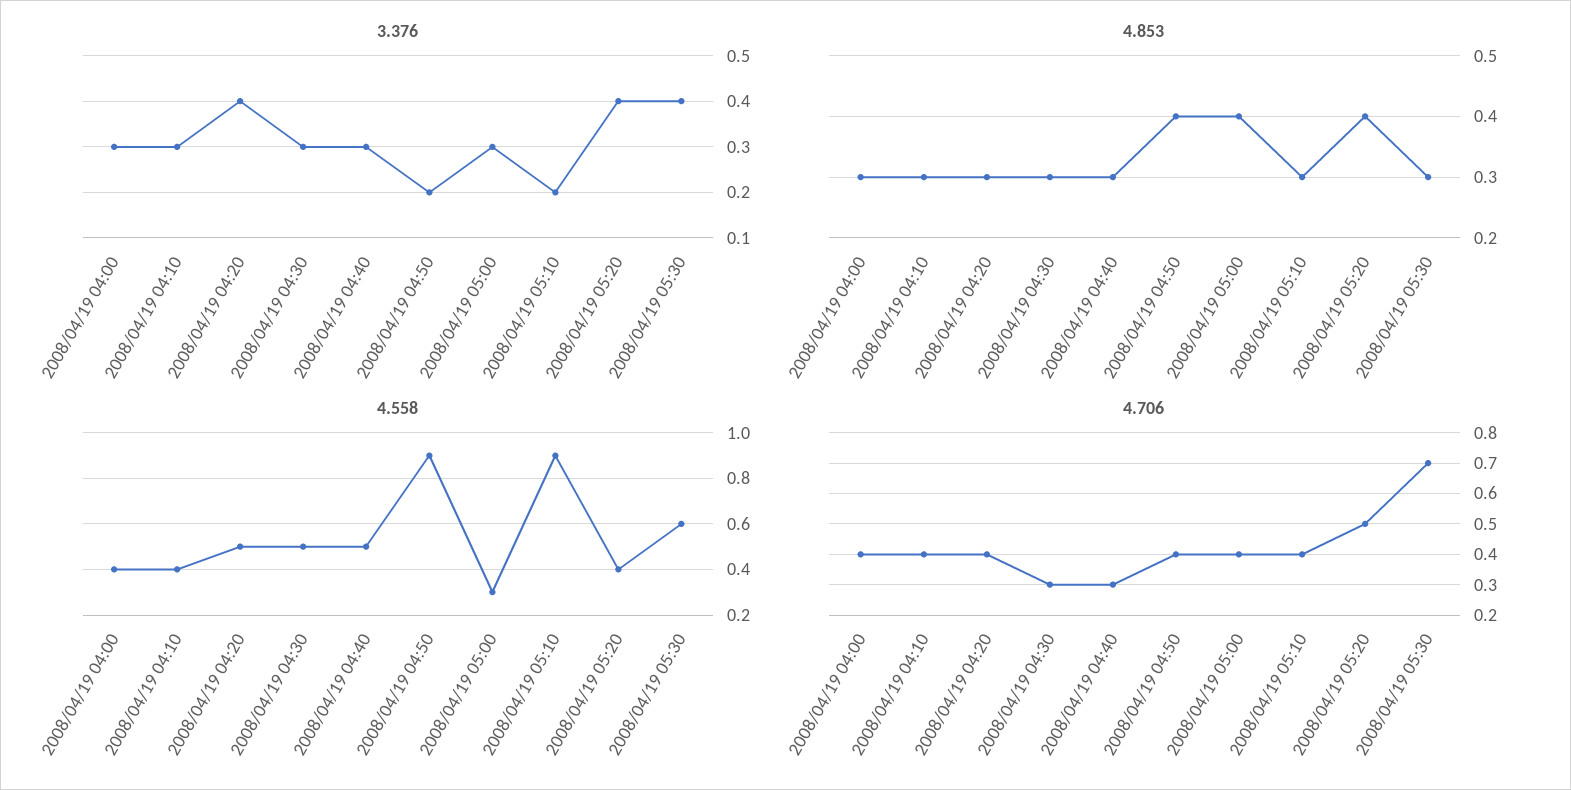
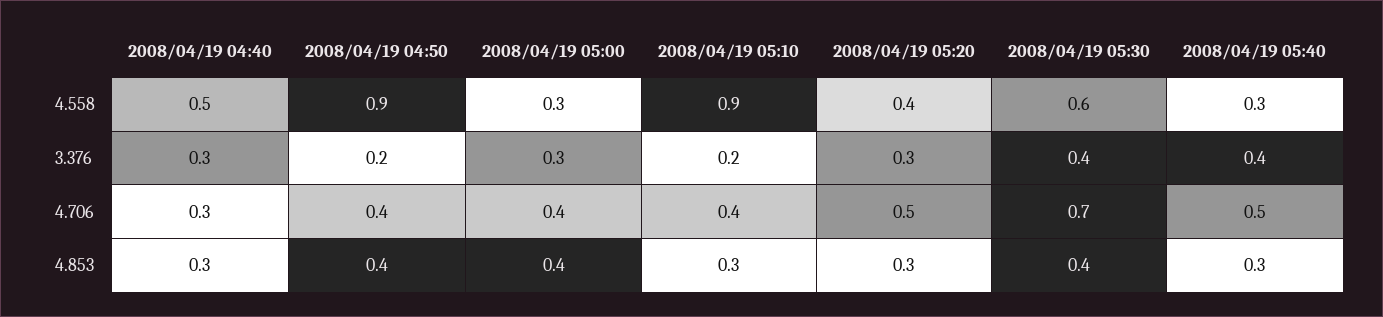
3.376, 2008/04/19 04:00: 0.3 -> none
3.376, 2008/04/19 04:10: 0.3 -> none
3.376, 2008/04/19 04:20: 0.4 -> none
3.376, 2008/04/19 04:30: 0.3 -> none
3.376, 2008/04/19 05:20: 0.4 -> 0.3
4.853, 2008/04/19 04:00: 0.3 -> none
4.853, 2008/04/19 04:10: 0.3 -> none
4.853, 2008/04/19 04:20: 0.3 -> none
4.853, 2008/04/19 04:30: 0.3 -> none
4.853, 2008/04/19 05:20: 0.4 -> 0.3
4.853, 2008/04/19 05:30: 0.3 -> 0.4
4.558, 2008/04/19 04:00: 0.4 -> none
4.558, 2008/04/19 04:10: 0.4 -> none
4.558, 2008/04/19 04:20: 0.5 -> none
4.558, 2008/04/19 04:30: 0.5 -> none
4.706, 2008/04/19 04:00: 0.4 -> none
4.706, 2008/04/19 04:10: 0.4 -> none
4.706, 2008/04/19 04:20: 0.4 -> none
4.706, 2008/04/19 04:30: 0.3 -> none
4.558, 2008/04/19 05:40: none -> 0.3
3.376, 2008/04/19 05:40: none -> 0.4
4.706, 2008/04/19 05:40: none -> 0.5
4.853, 2008/04/19 05:40: none -> 0.3

